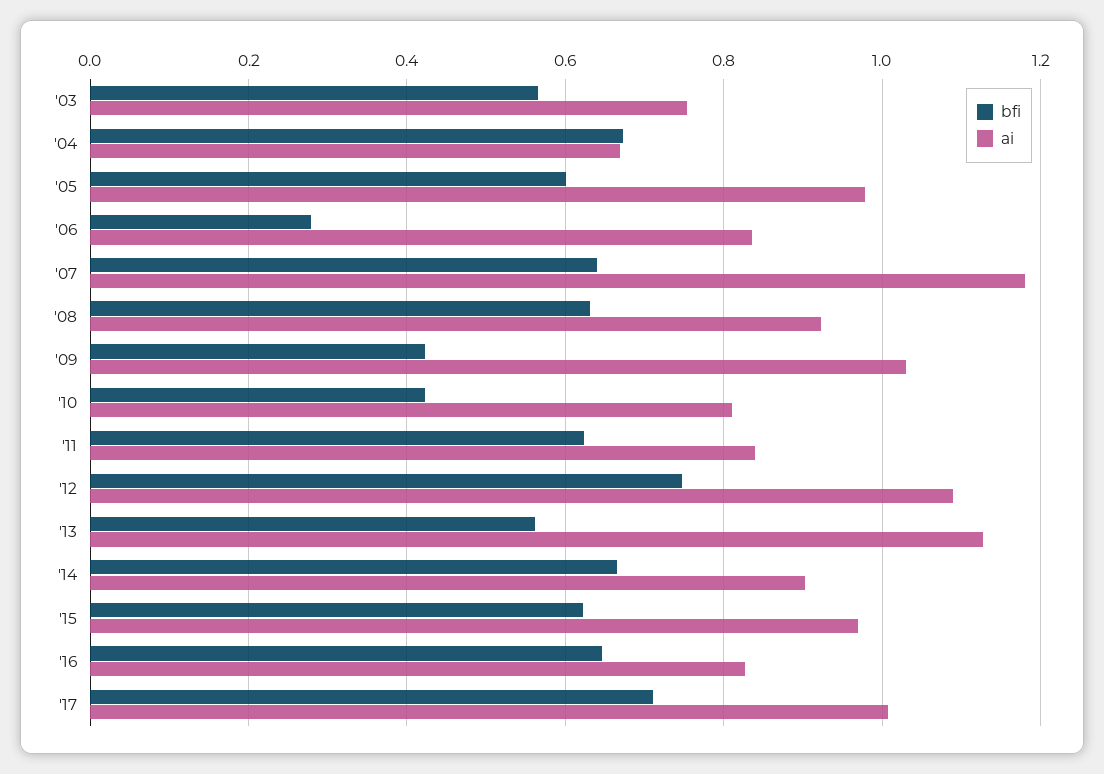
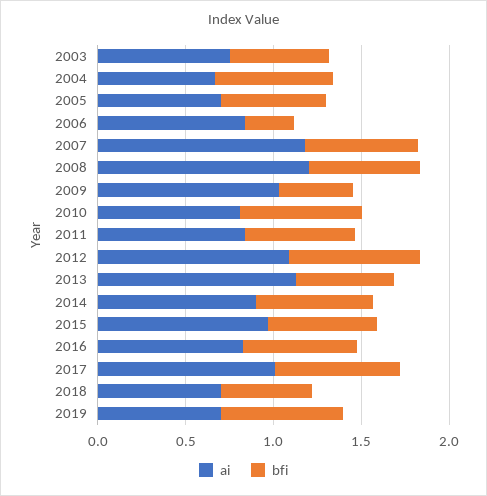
ai, '05: 0.98 -> 0.7
ai, '08: 0.92 -> 1.2
bfi, '10: 0.42 -> 0.7
ai, 2018: none -> 0.7
bfi, 2018: none -> 0.5
ai, 2019: none -> 0.7
bfi, 2019: none -> 0.7

